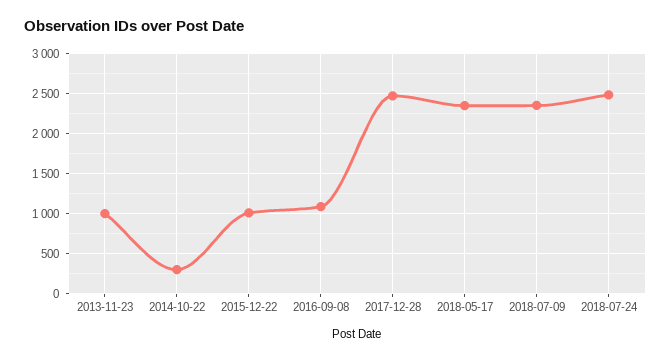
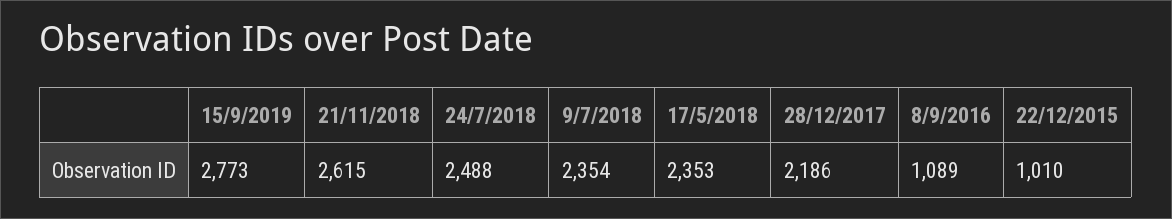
2013-11-23: 1000 -> none
2014-10-22: 300 -> none
2017-12-28: 2500 -> 2186
15/9/2019: none -> 2773
21/11/2018: none -> 2615

